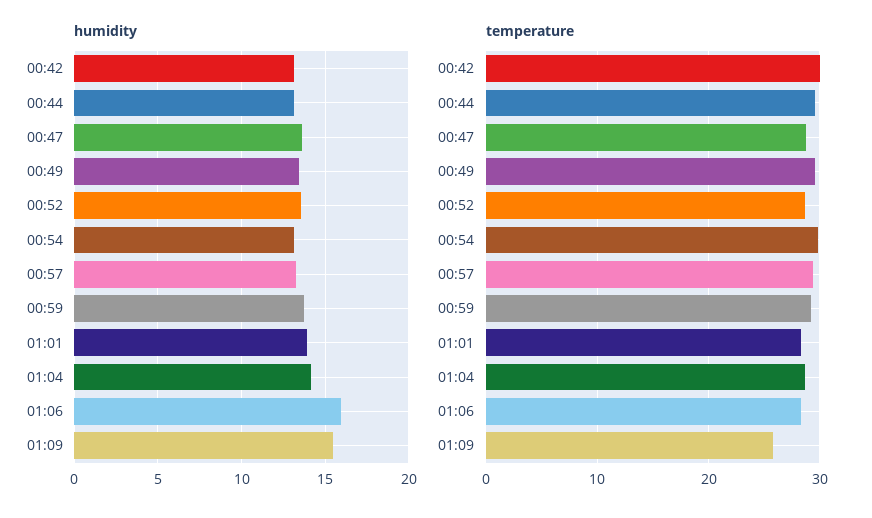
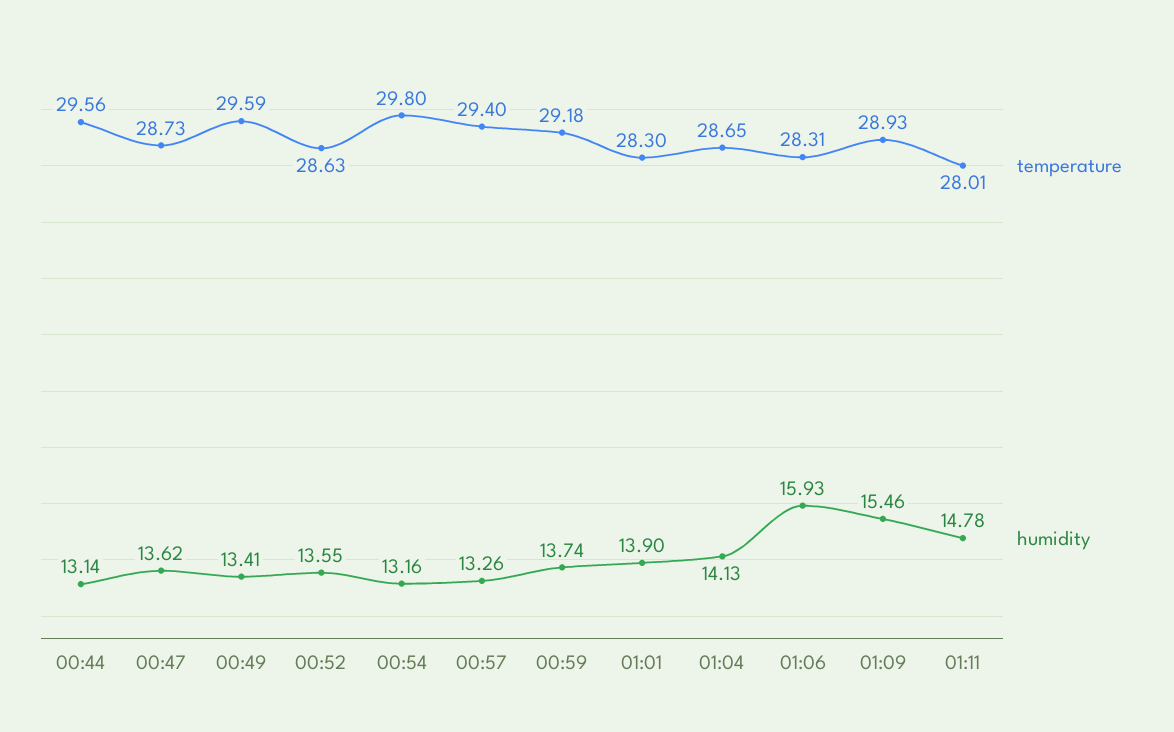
humidity, 00:42: 13 -> none
temperature, 00:42: 30 -> none
temperature, 01:09: 26 -> 28.93
temperature, 01:11: none -> 28.01
humidity, 01:11: none -> 14.78

